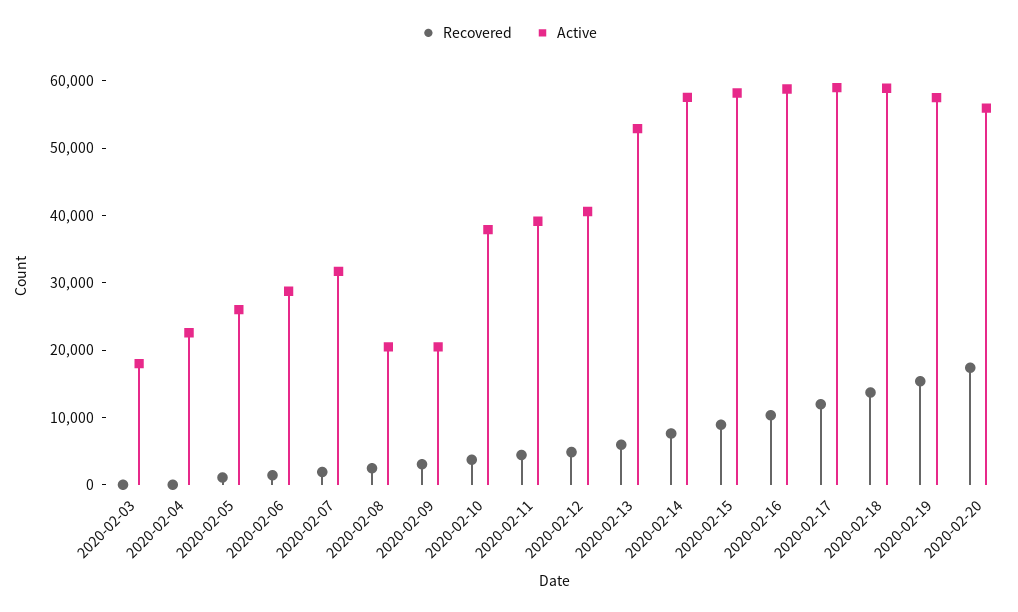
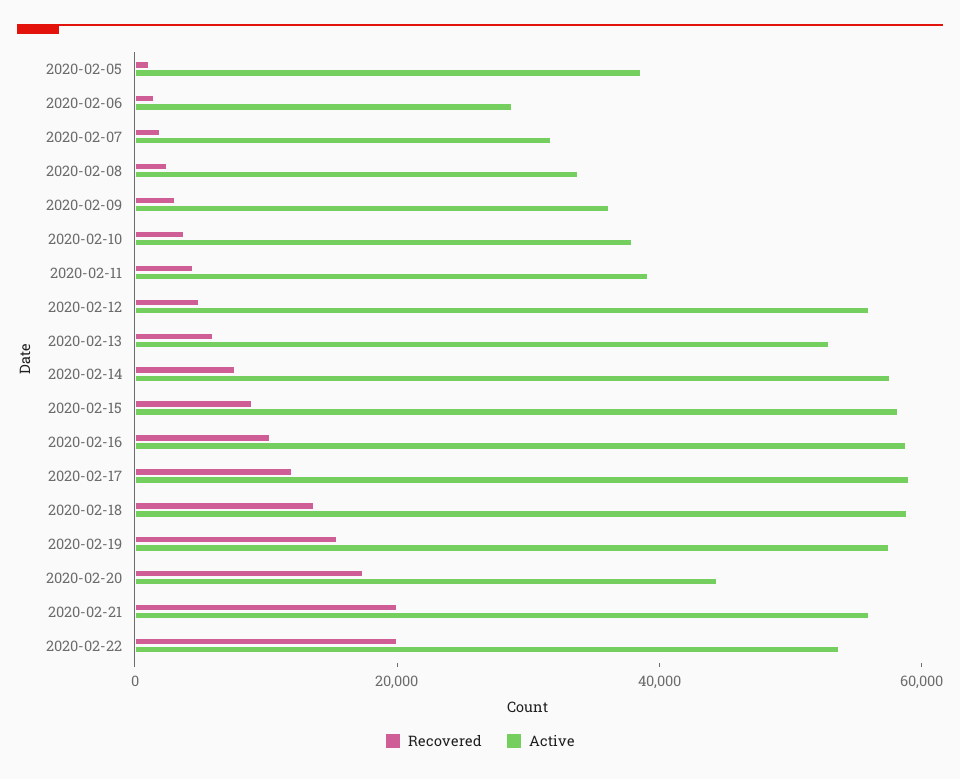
Recovered, 2020-02-03: 0 -> none
Active, 2020-02-03: 18000 -> none
Recovered, 2020-02-04: 0 -> none
Active, 2020-02-04: 22000 -> none
Active, 2020-02-05: 26000 -> 40000
Active, 2020-02-08: 20000 -> 35000
Active, 2020-02-09: 20000 -> 35000
Active, 2020-02-12: 40000 -> 55000
Active, 2020-02-20: 56000 -> 45000
Recovered, 2020-02-21: none -> 20000
Active, 2020-02-21: none -> 55000
Recovered, 2020-02-22: none -> 20000
Active, 2020-02-22: none -> 55000

